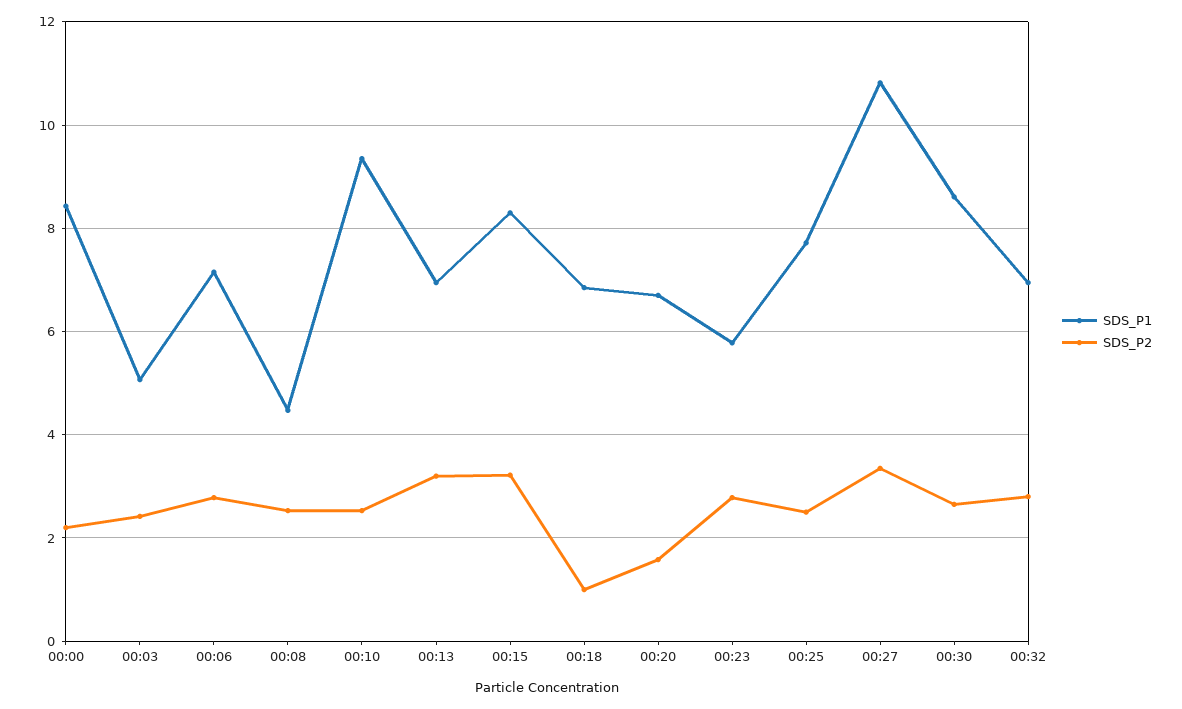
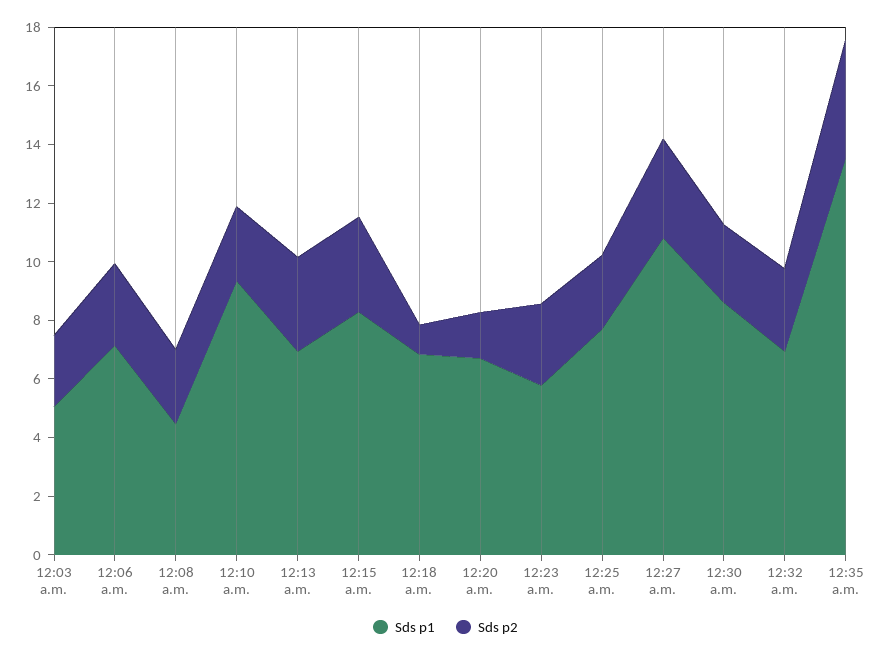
SDS_P1, 00:00: 8.4 -> none
SDS_P2, 00:00: 2.2 -> none
SDS_P1, 12:35 a.m.: none -> 13.5
SDS_P2, 12:35 a.m.: none -> 4

